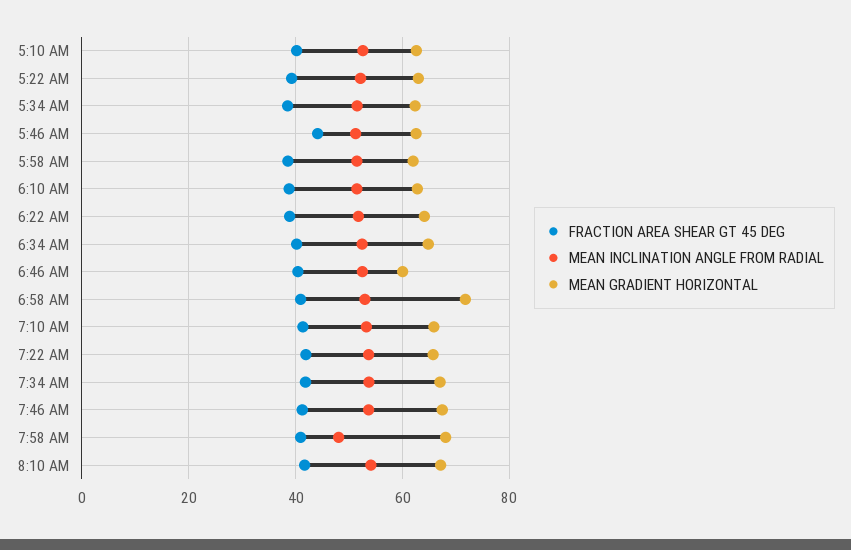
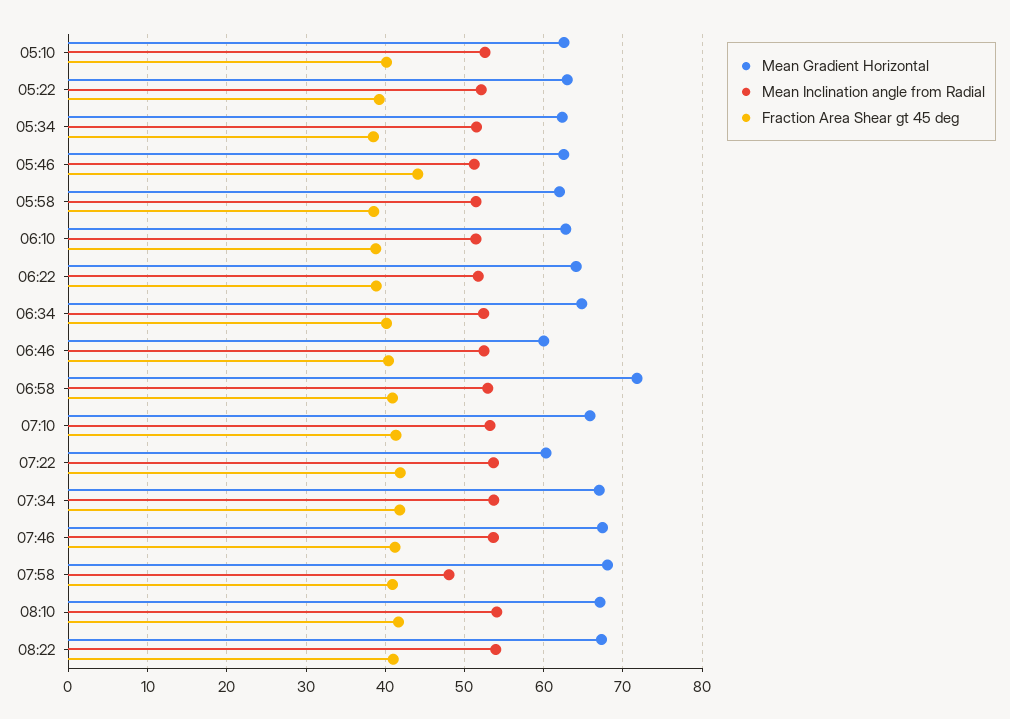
MEAN GRADIENT HORIZONTAL, 7:22 AM: 66 -> 60
MEAN GRADIENT HORIZONTAL, 08:22: none -> 67
MEAN INCLINATION ANGLE FROM RADIAL, 08:22: none -> 54
FRACTION AREA SHEAR GT 45 DEG, 08:22: none -> 41

